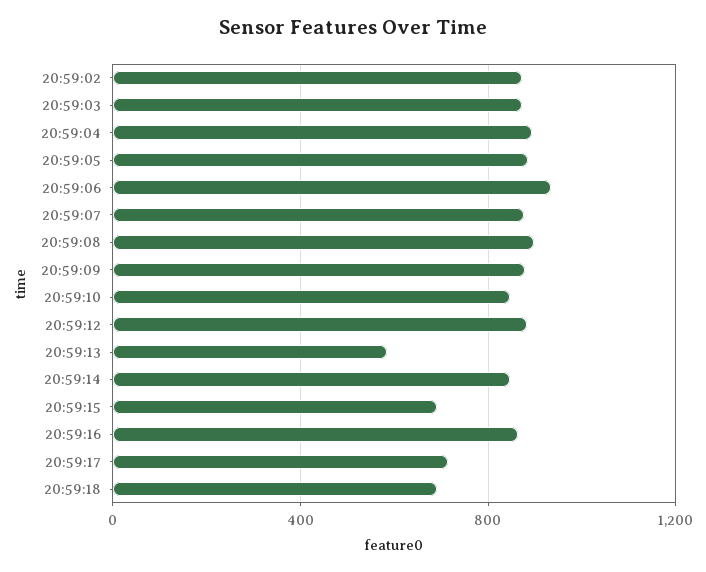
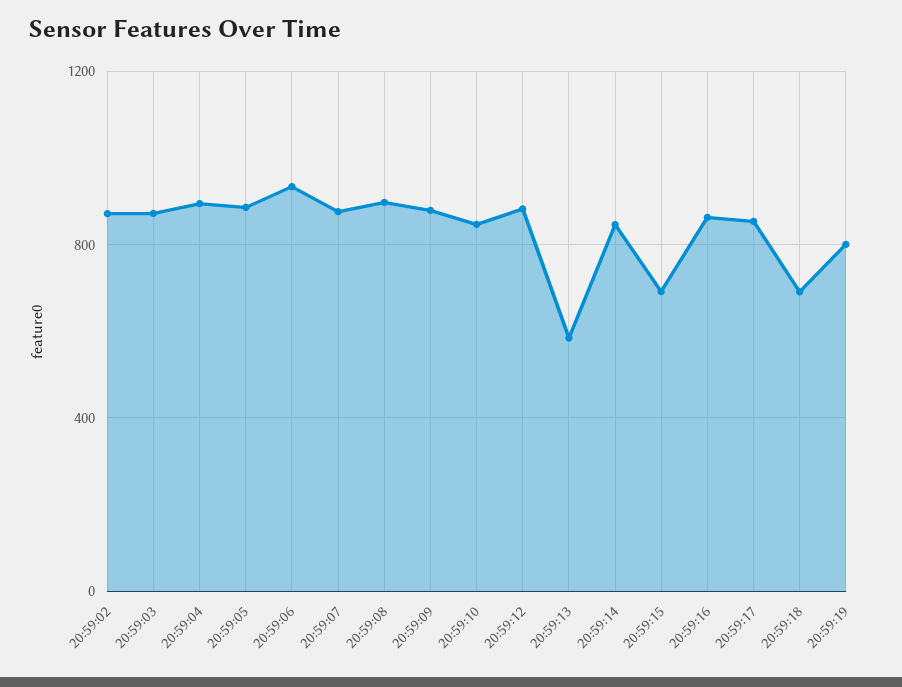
20:59:17: 700 -> 850
20:59:19: none -> 800

